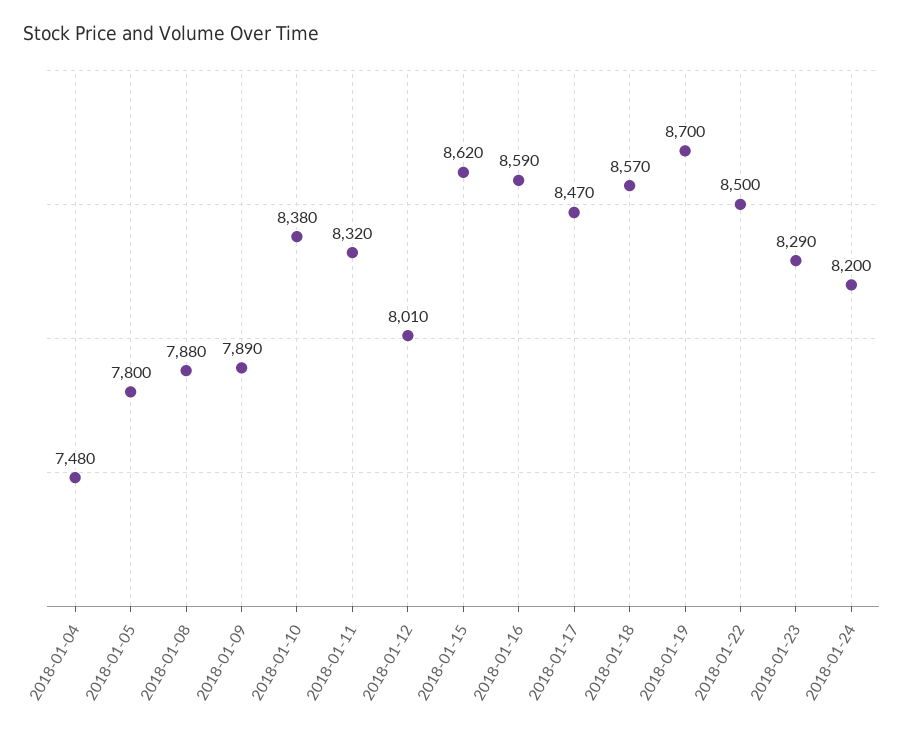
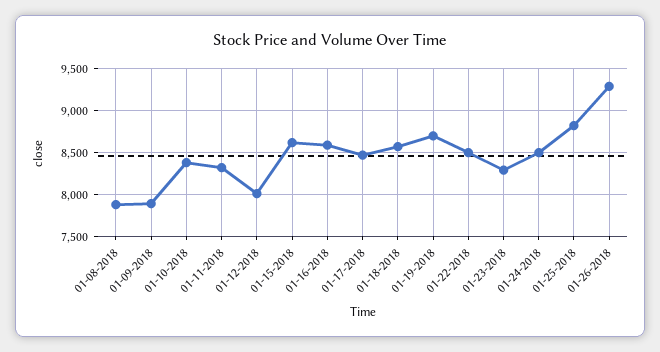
2018-01-04: 7480 -> none
2018-01-05: 7800 -> none
2018-01-24: 8200 -> 8500
01-25-2018: none -> 8800
01-26-2018: none -> 9300

